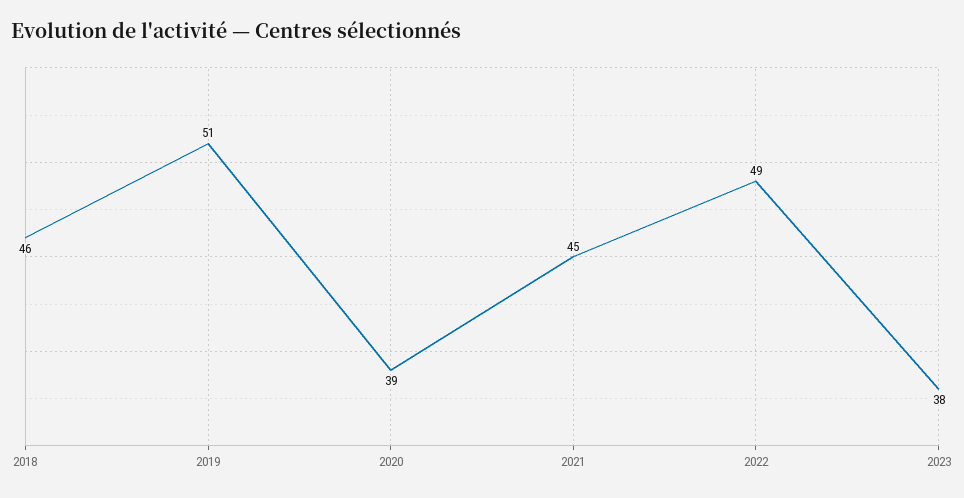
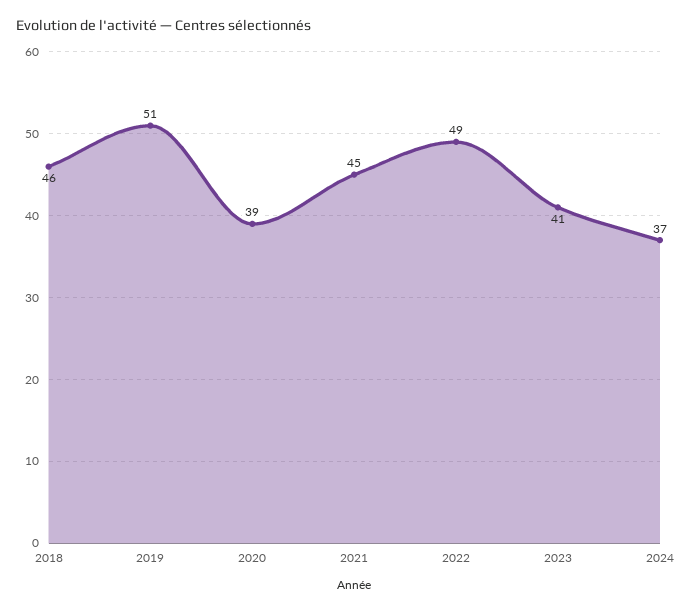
2023: 38 -> 41
2024: none -> 37

